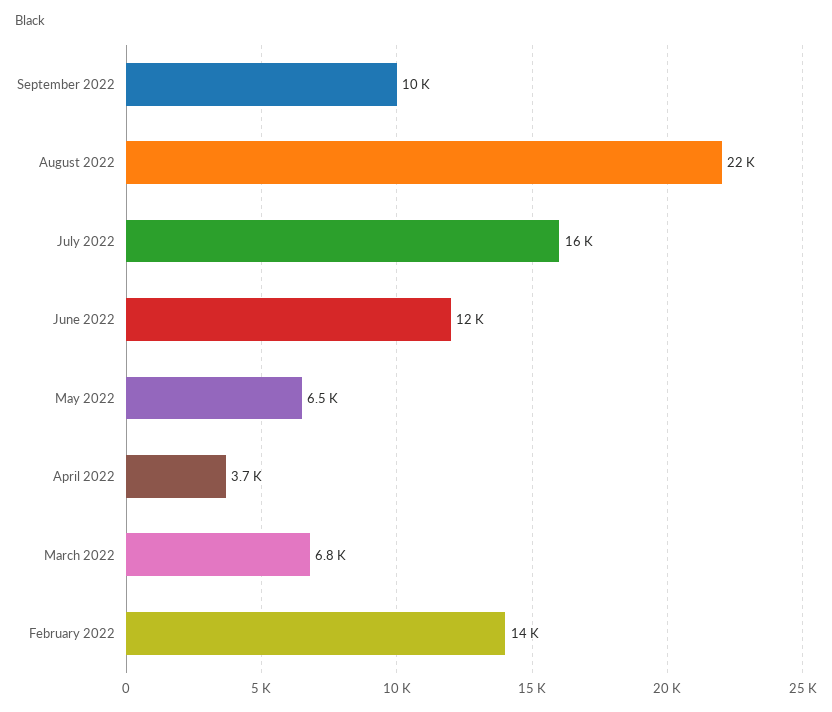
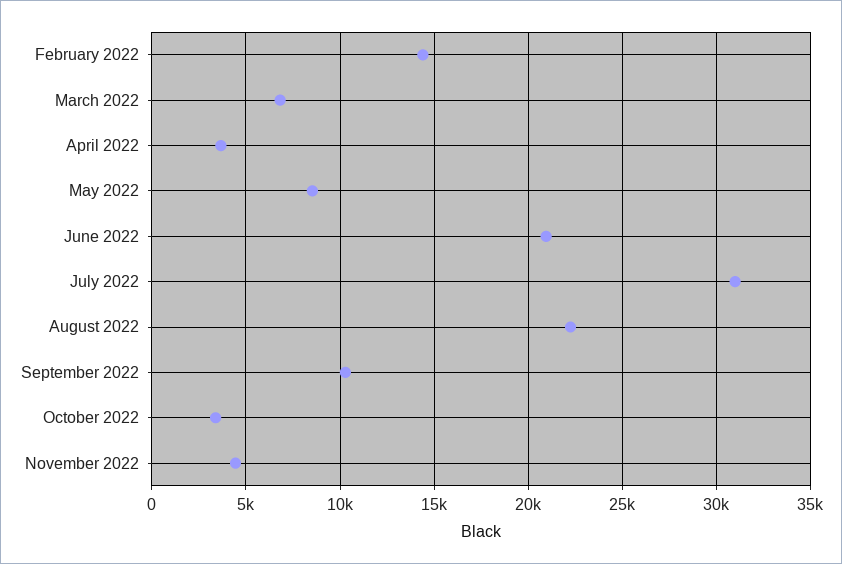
July 2022: 16000 -> 31000
June 2022: 12000 -> 21000
May 2022: 6500 -> 8500
October 2022: none -> 3500
November 2022: none -> 4500

